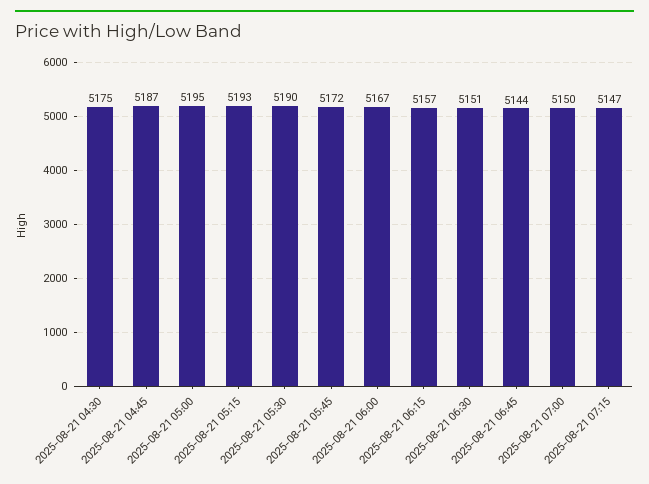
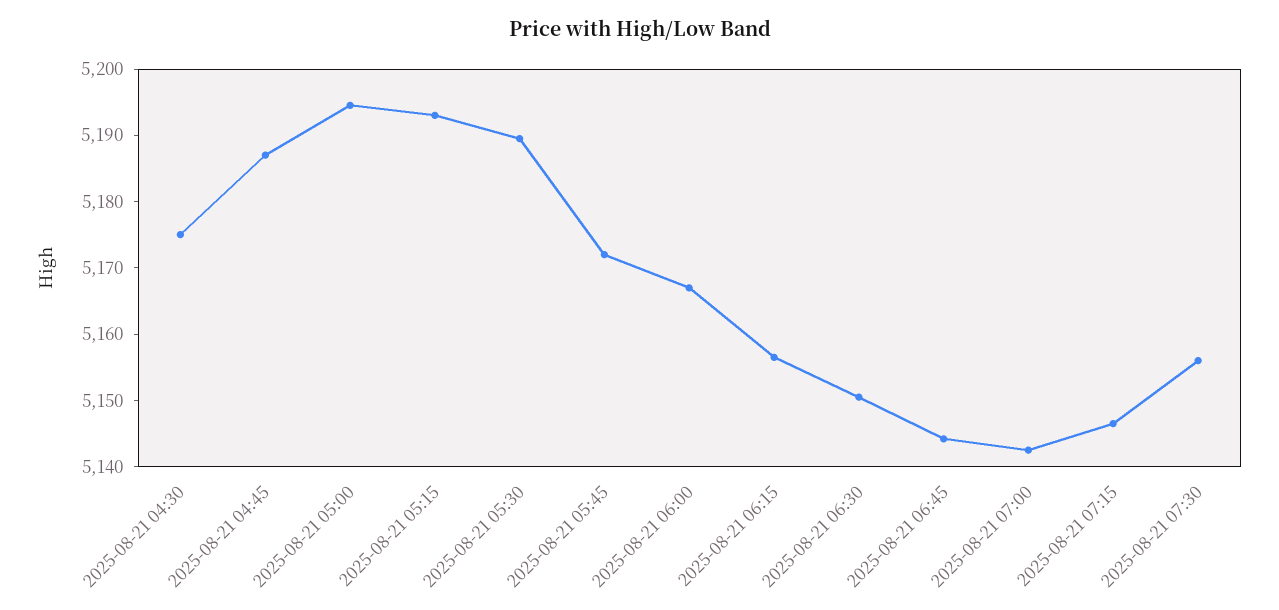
2025-08-21 07:00: 5150 -> 5142
2025-08-21 07:30: none -> 5156

